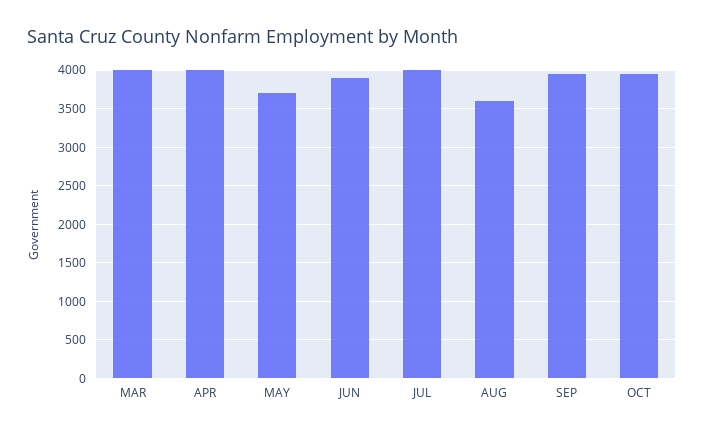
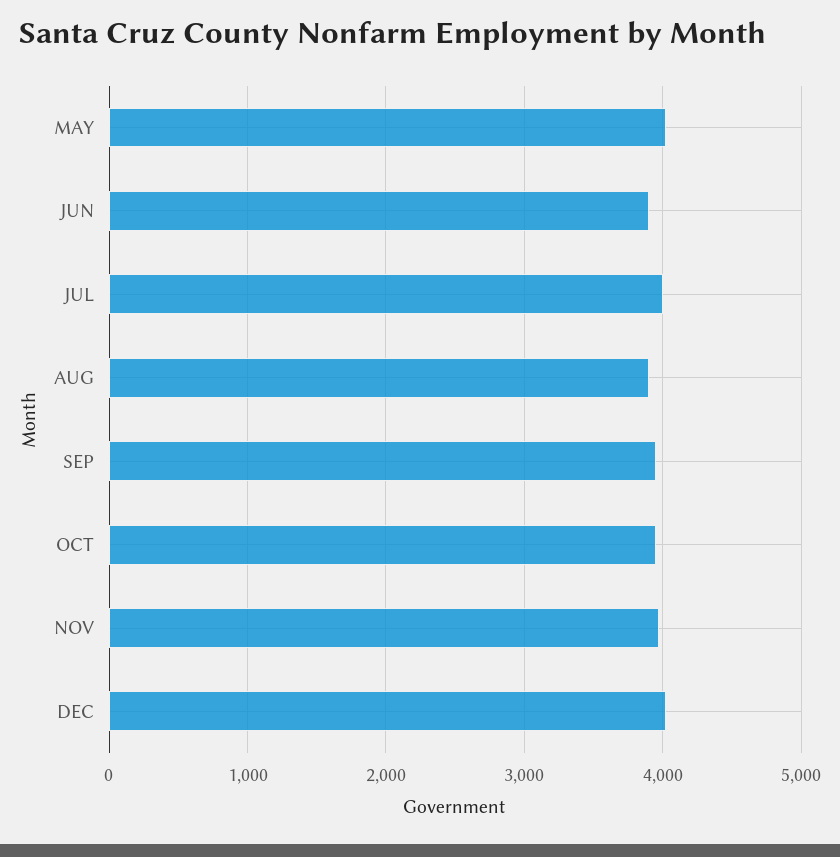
MAR: 4000 -> none
APR: 4000 -> none
MAY: 3700 -> 4000
AUG: 3600 -> 3900
NOV: none -> 4000
DEC: none -> 4000

